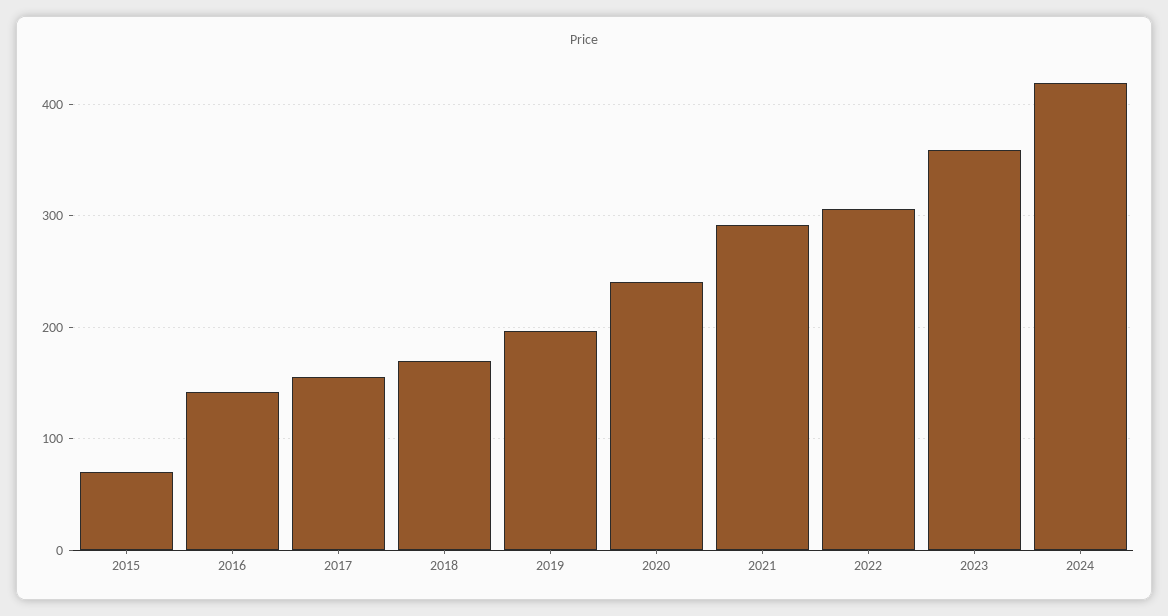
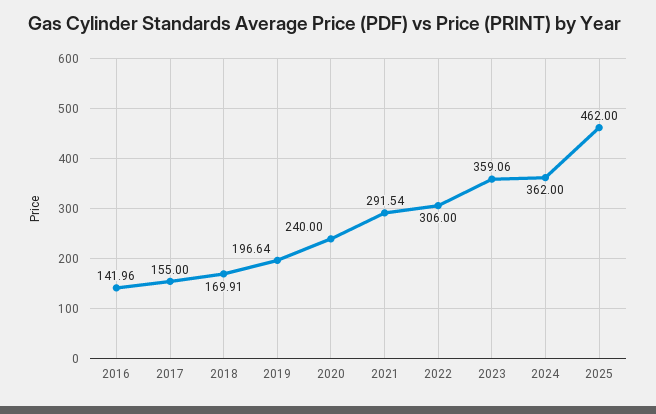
2015: 70 -> none
2024: 420 -> 362
2025: none -> 462

